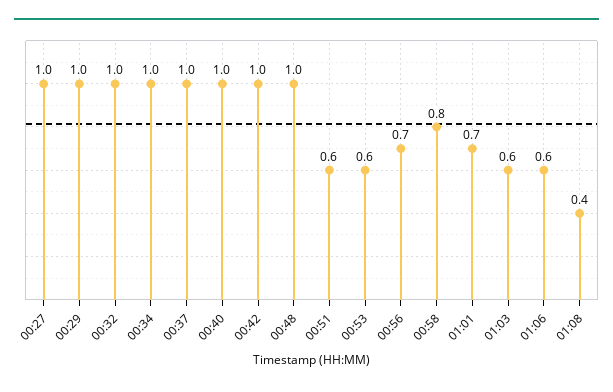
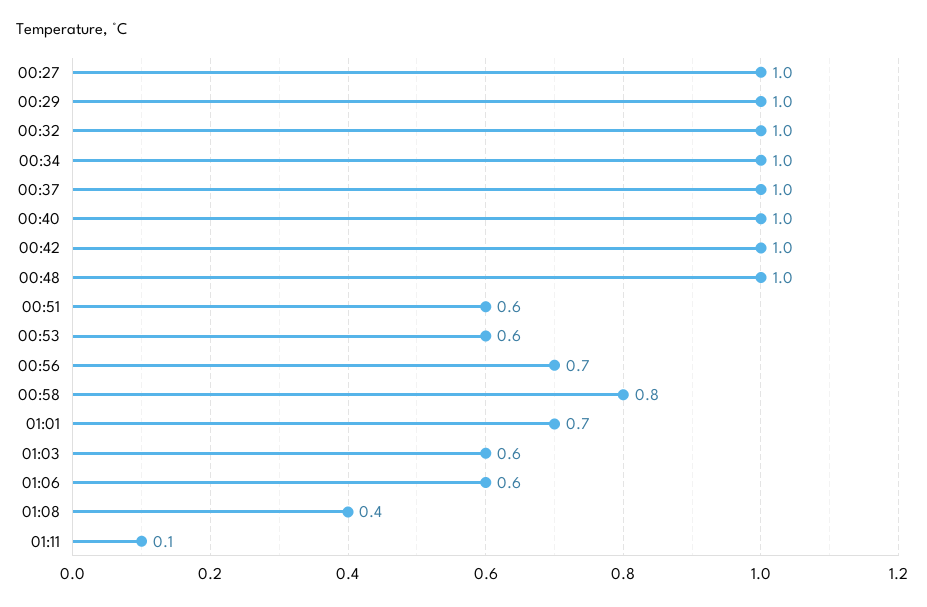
01:11: none -> 0.1

